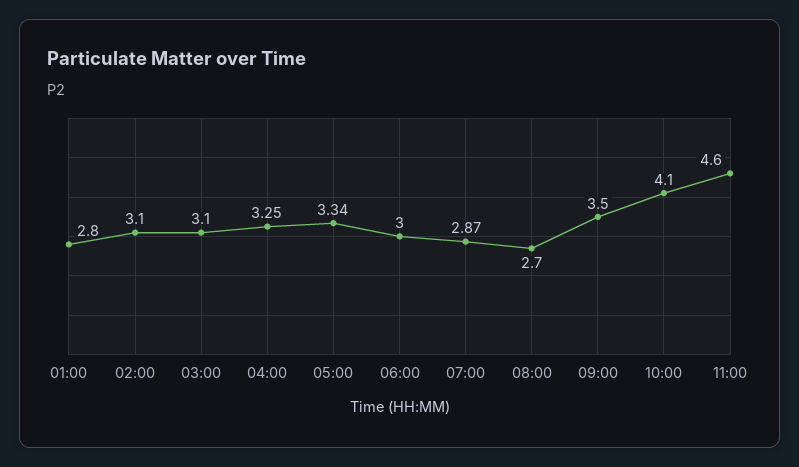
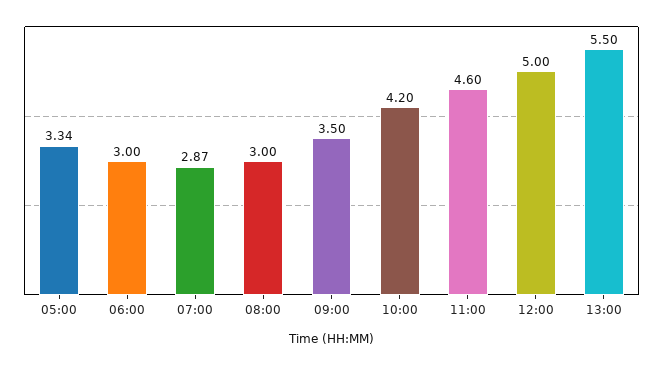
01:00: 2.8 -> none
02:00: 3.1 -> none
03:00: 3.1 -> none
04:00: 3.25 -> none
08:00: 2.7 -> 3
10:00: 4.1 -> 4.2
12:00: none -> 5
13:00: none -> 5.5

